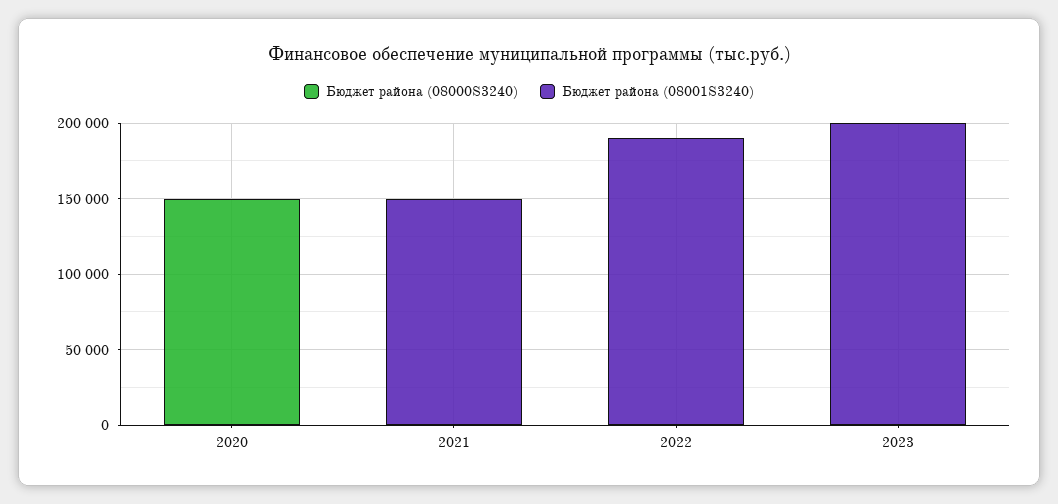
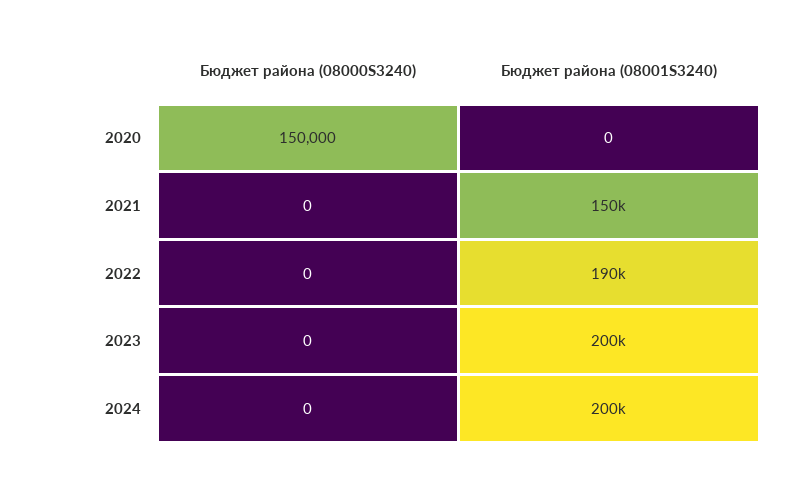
Бюджет района (08000S3240), 2024: none -> 0
Бюджет района (08001S3240), 2024: none -> 200000

